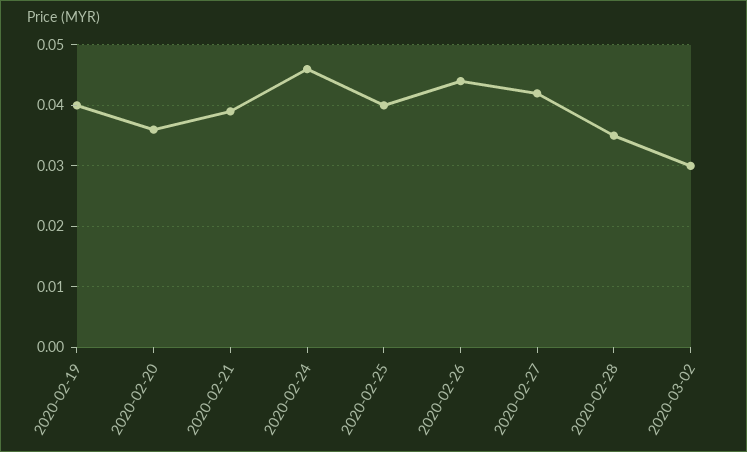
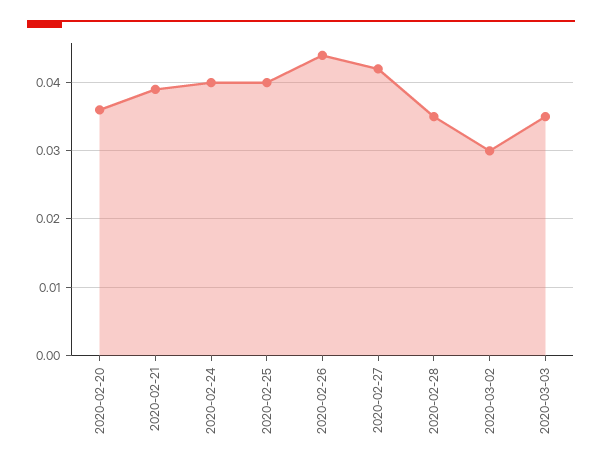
2020-02-19: 0.04 -> none
2020-02-24: 0.046 -> 0.04
2020-03-03: none -> 0.035

